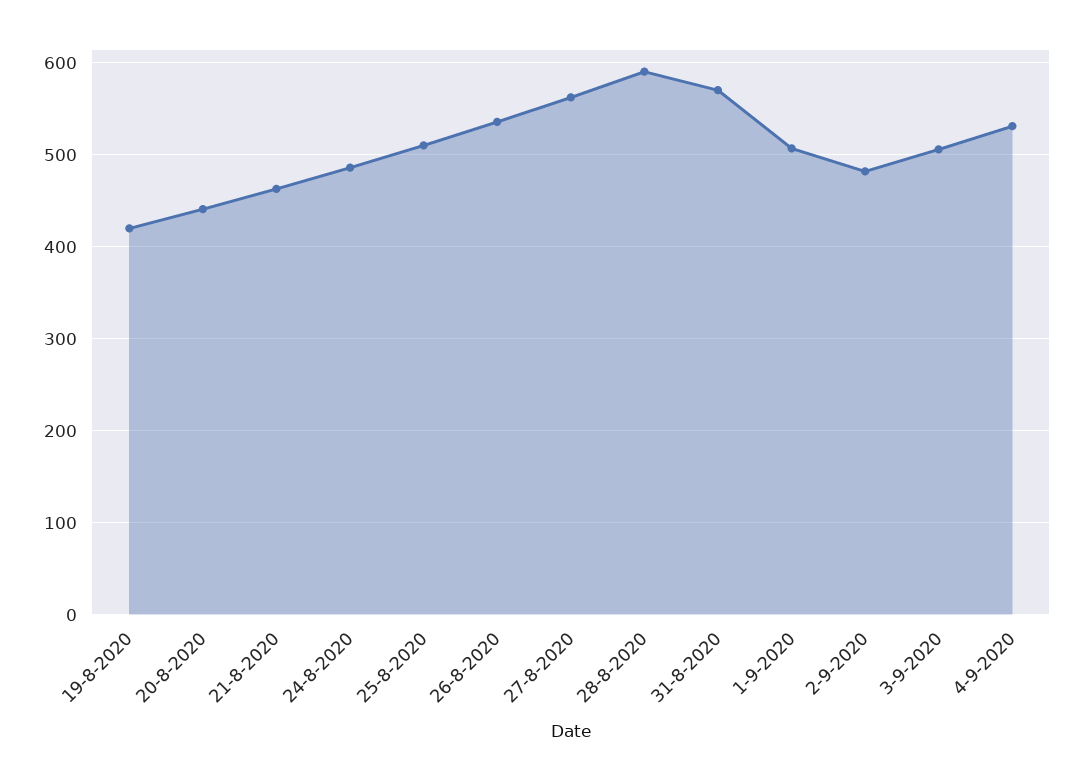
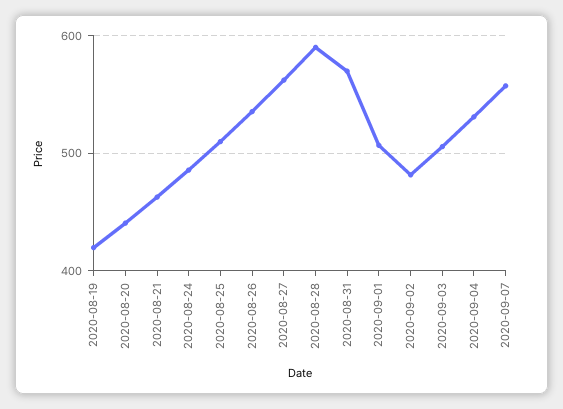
2020-09-07: none -> 560

